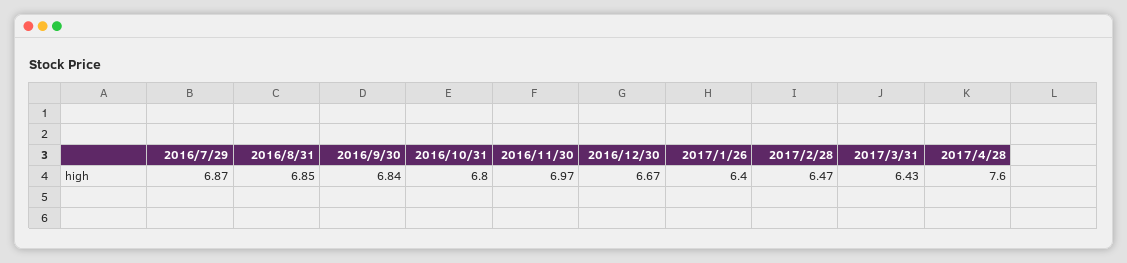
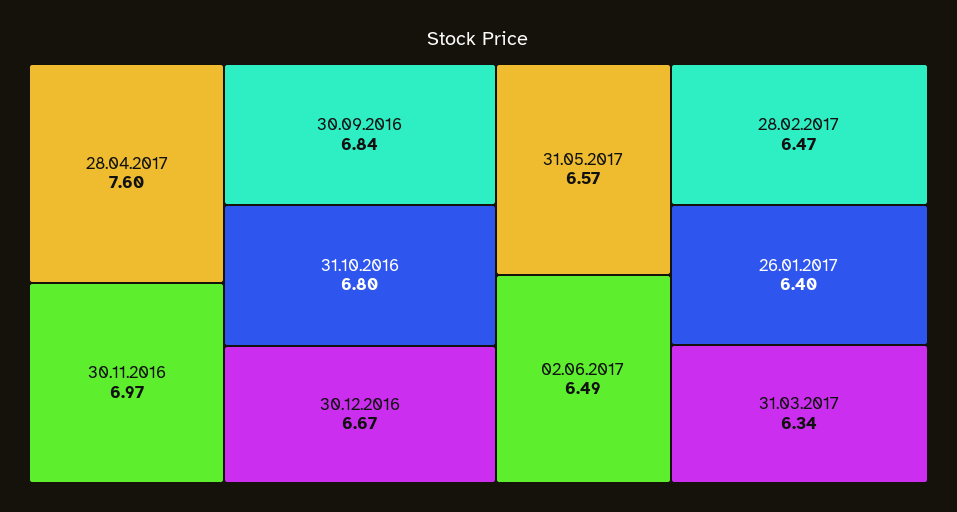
2016/7/29: 6.87 -> none
2016/8/31: 6.85 -> none
2017/3/31: 6.43 -> 6.34
31.05.2017: none -> 6.57
02.06.2017: none -> 6.49

